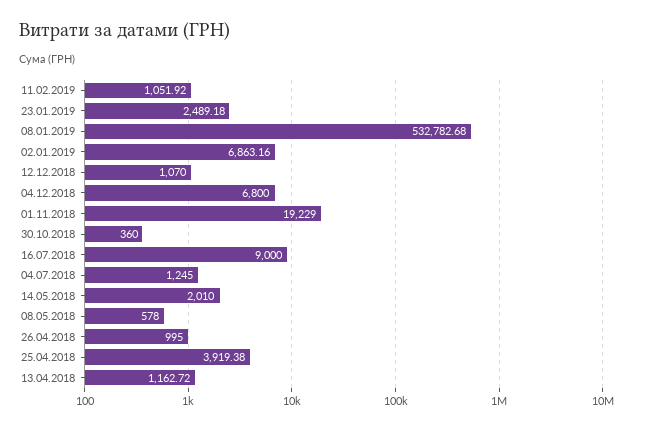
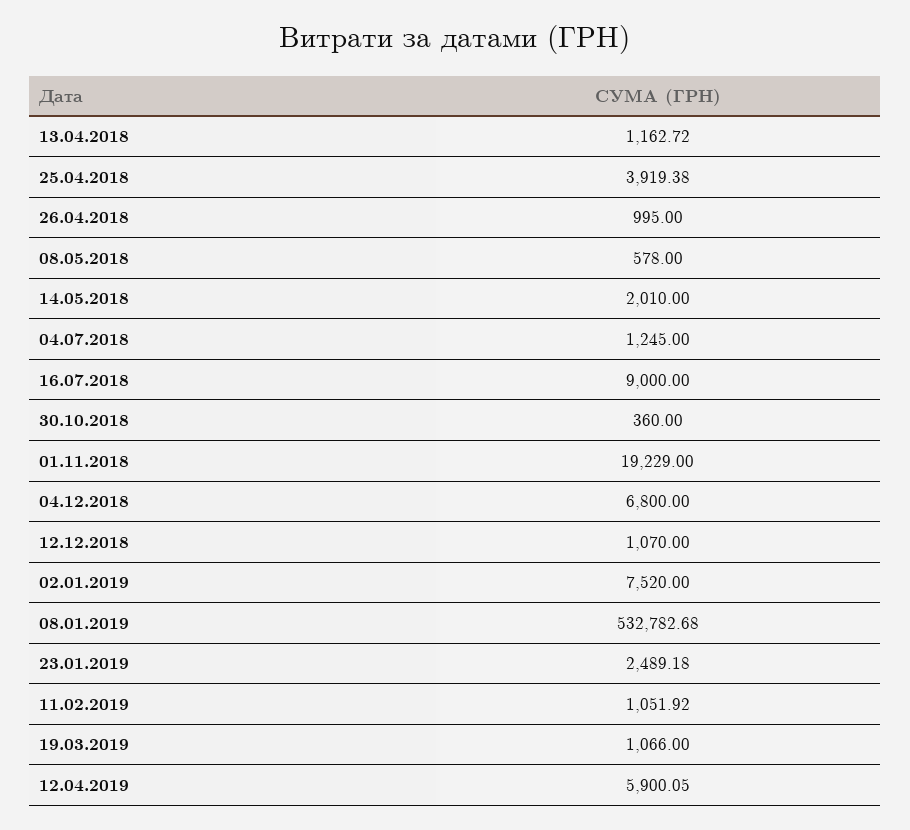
02.01.2019: 6863.16 -> 7520
19.03.2019: none -> 1066
12.04.2019: none -> 5900.05

